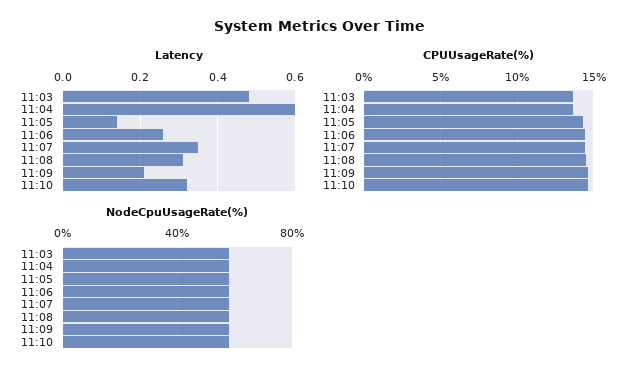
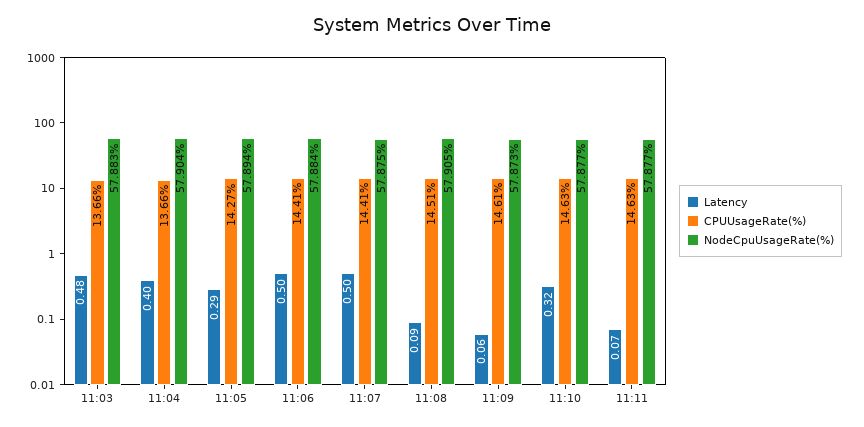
Latency, 11:04: 0.6 -> 0.4
Latency, 11:05: 0.15 -> 0.29
Latency, 11:06: 0.25 -> 0.5
Latency, 11:07: 0.35 -> 0.5
Latency, 11:08: 0.3 -> 0.09
Latency, 11:09: 0.2 -> 0.06
Latency, 11:11: none -> 0.07
CPUUsageRate(%), 11:11: none -> 14.63
NodeCpuUsageRate(%), 11:11: none -> 57.877

